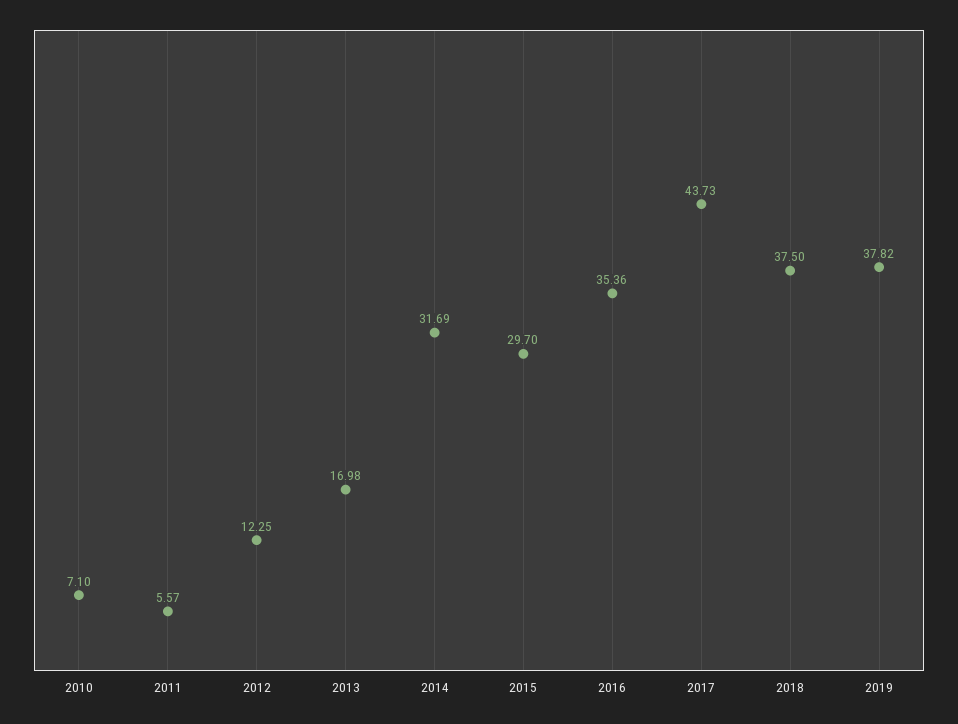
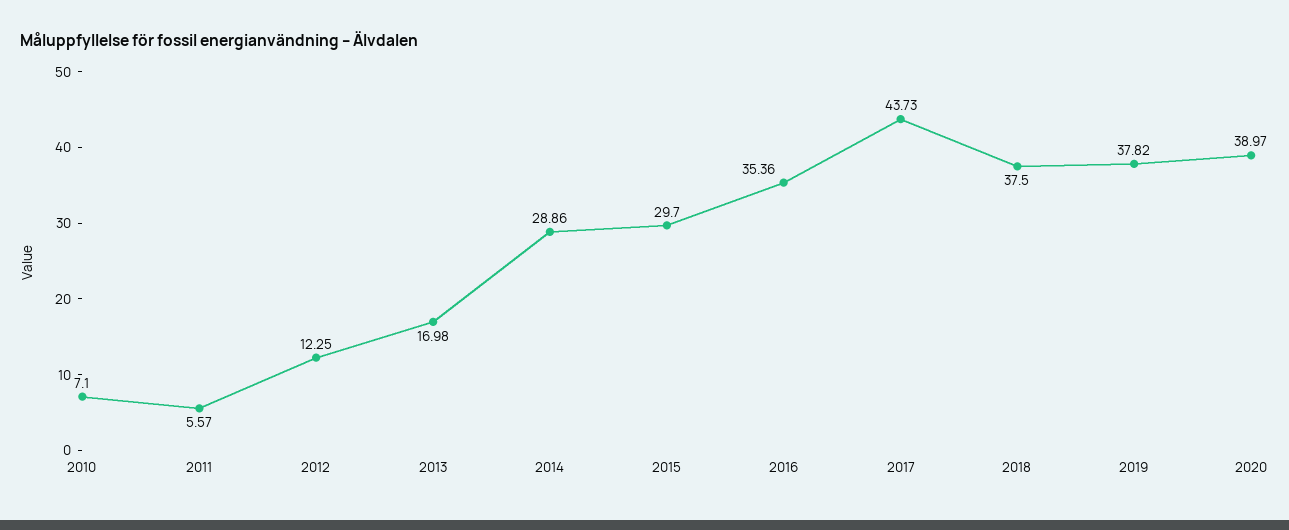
2014: 31.69 -> 28.86
2020: none -> 38.97

